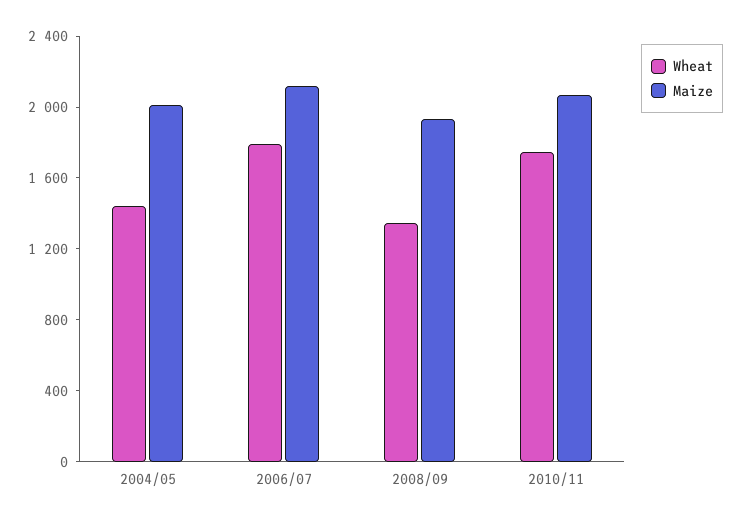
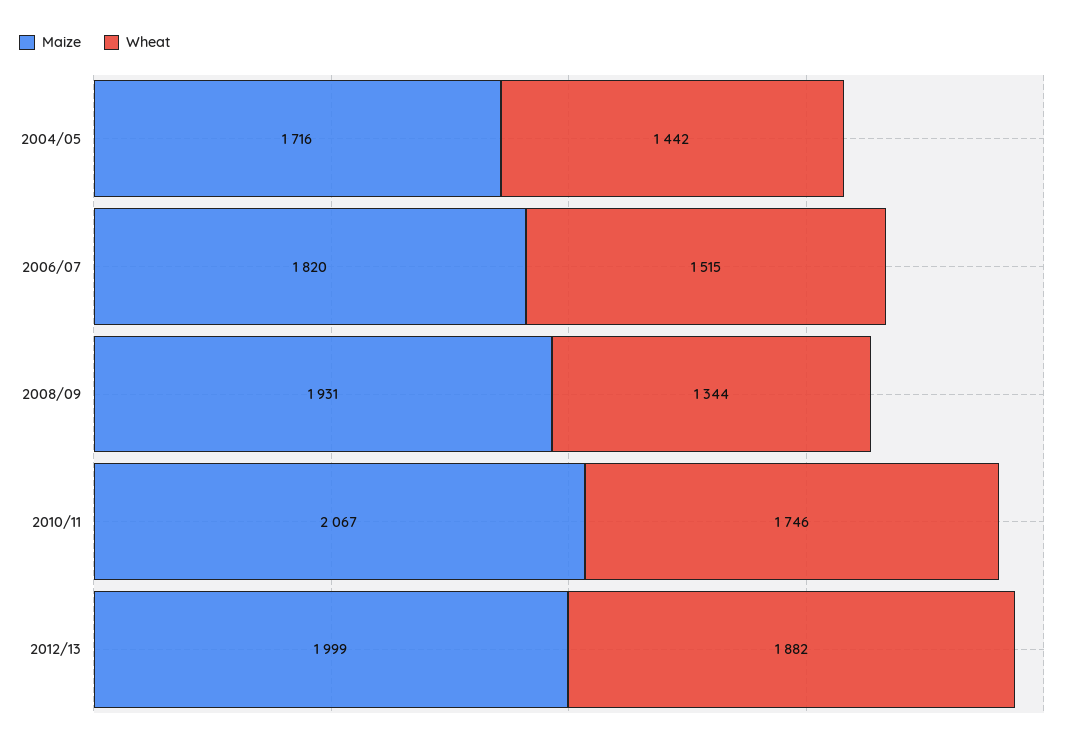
Maize, 2004/05: 2000 -> 1716
Wheat, 2006/07: 1800 -> 1515
Maize, 2006/07: 2100 -> 1820
Maize, 2012/13: none -> 1999
Wheat, 2012/13: none -> 1882

